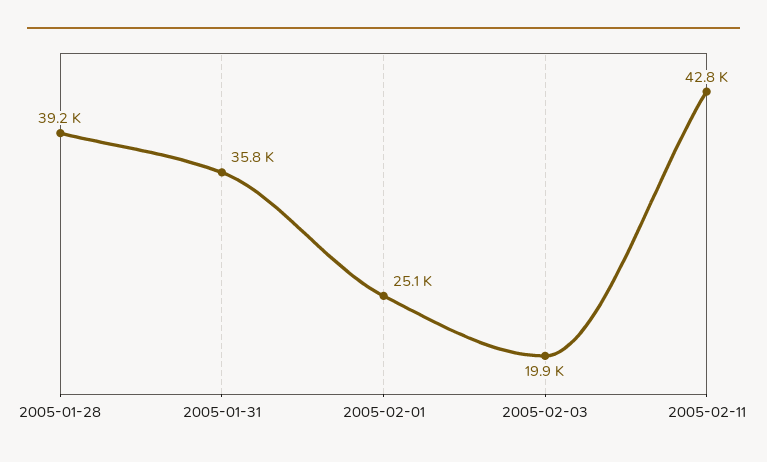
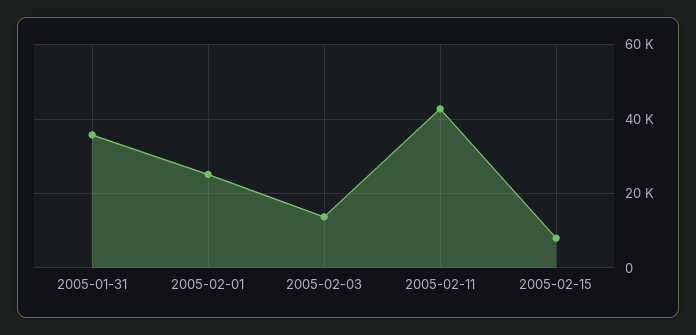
2005-01-28: 39200 -> none
2005-02-03: 19900 -> 14000
2005-02-15: none -> 8000

